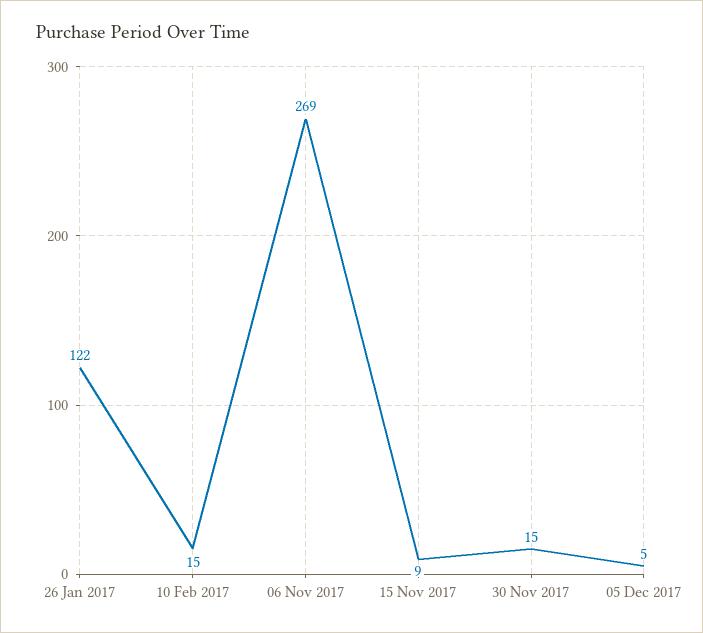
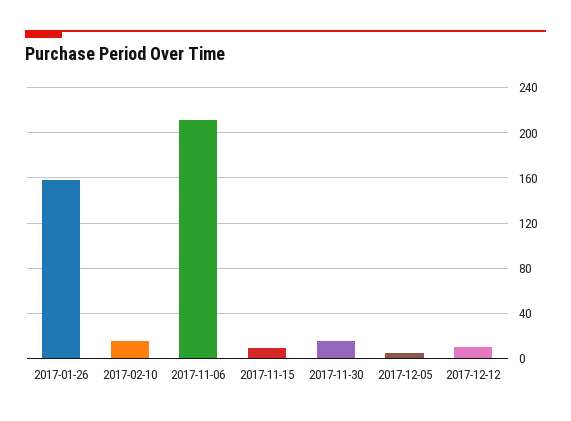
26 Jan 2017: 122 -> 160
06 Nov 2017: 269 -> 210
2017-12-12: none -> 10

